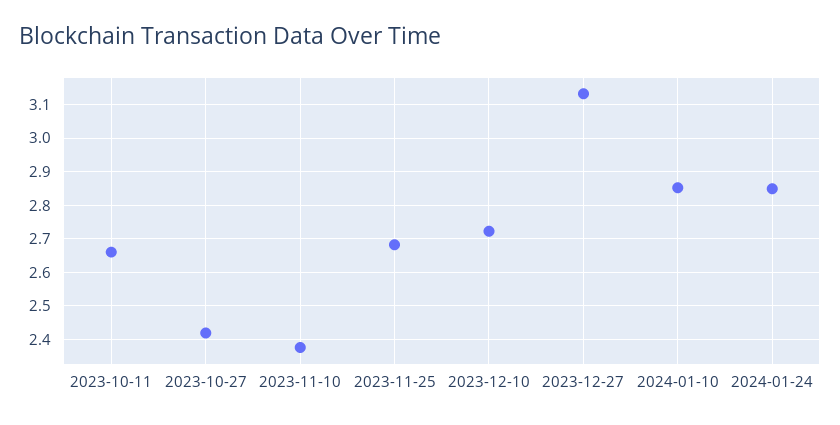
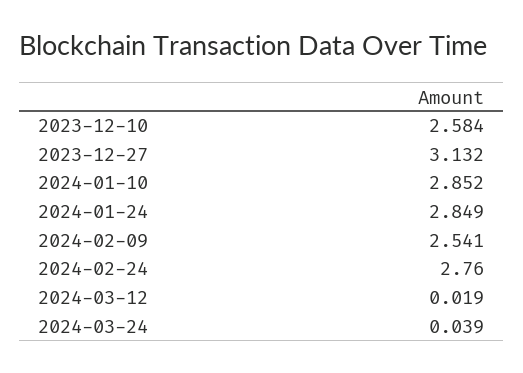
2023-10-11: 2.66 -> none
2023-10-27: 2.42 -> none
2023-11-10: 2.38 -> none
2023-11-25: 2.68 -> none
2023-12-10: 2.72 -> 2.584
2024-02-09: none -> 2.541
2024-02-24: none -> 2.76
2024-03-12: none -> 0.019
2024-03-24: none -> 0.039

